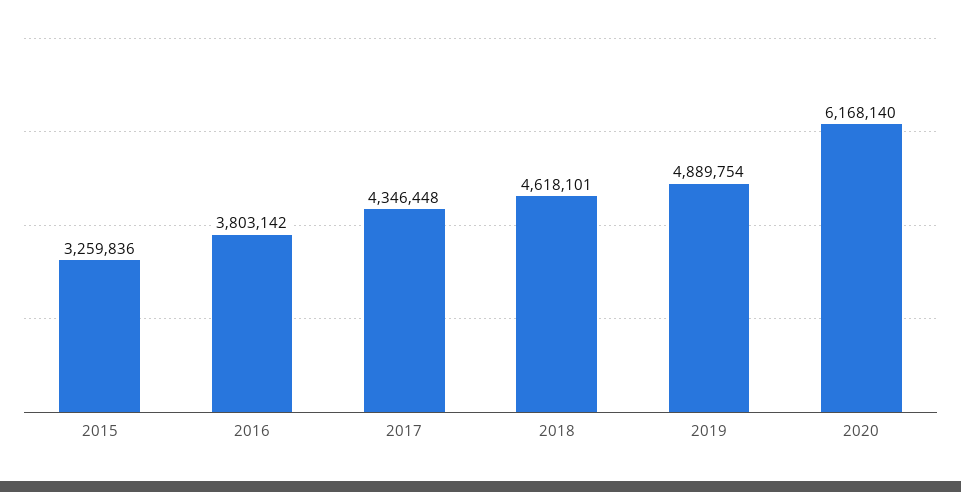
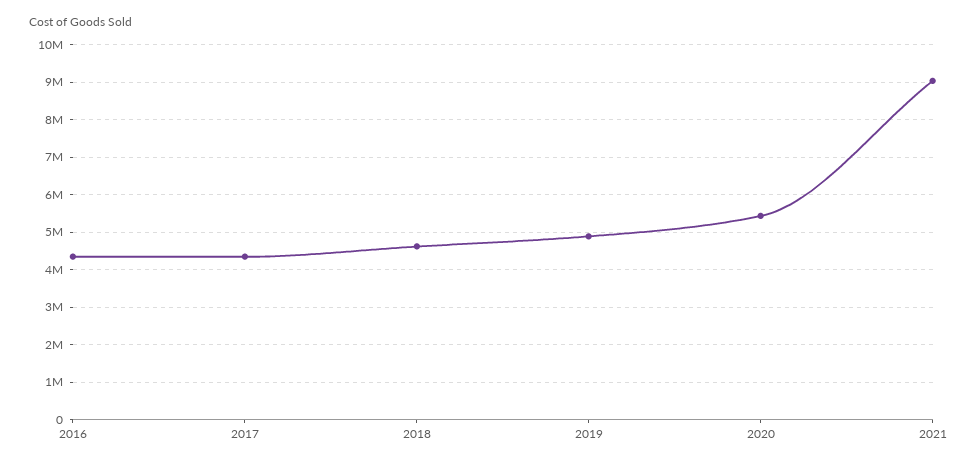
2015: 3259836 -> none
2016: 3803142 -> 4400000
2020: 6168140 -> 5400000
2021: none -> 9000000

